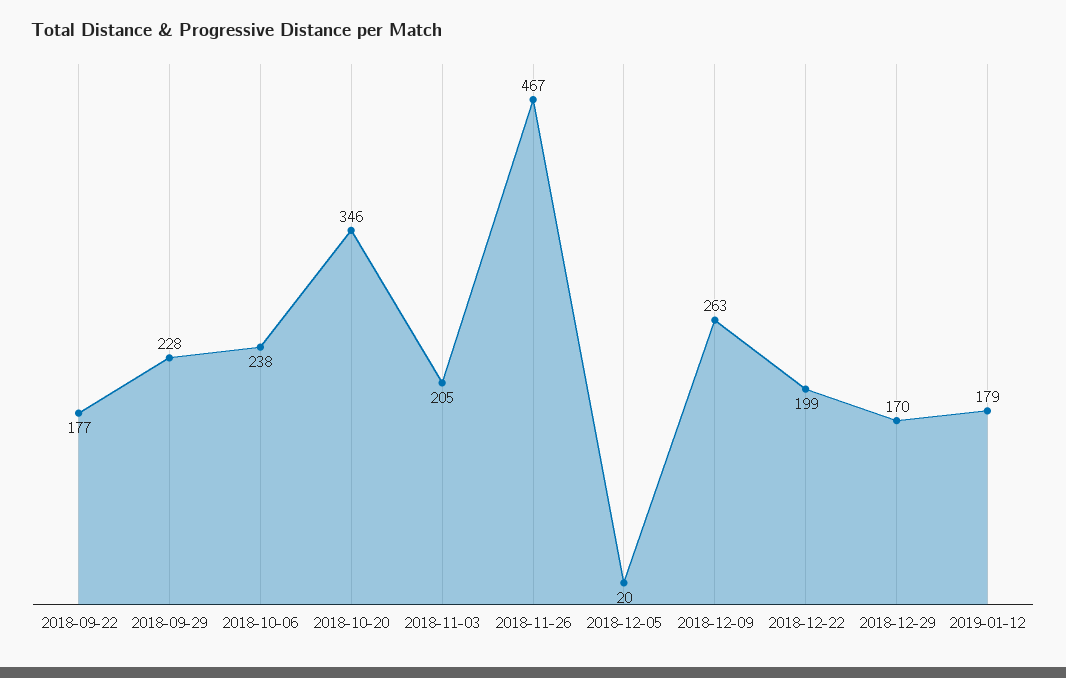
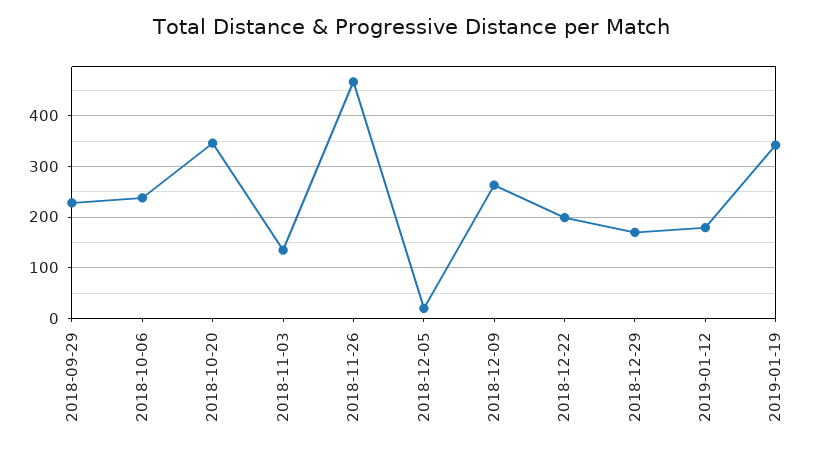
2018-09-22: 177 -> none
2018-11-03: 205 -> 140
2019-01-19: none -> 340

